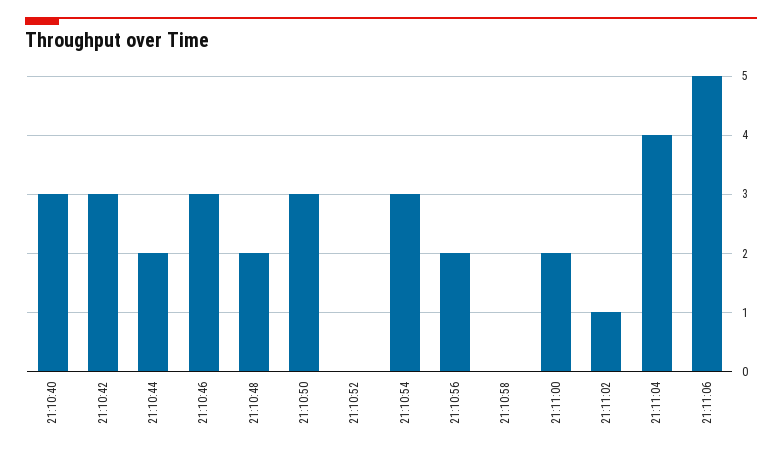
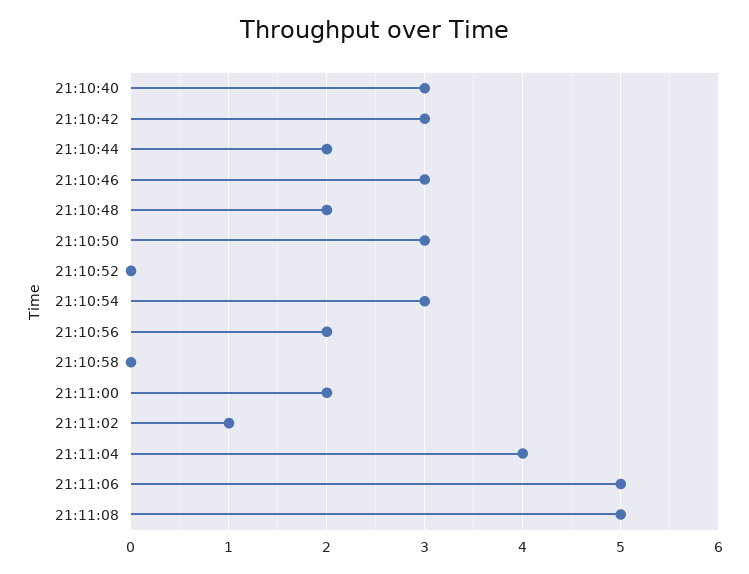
21:11:08: none -> 5

